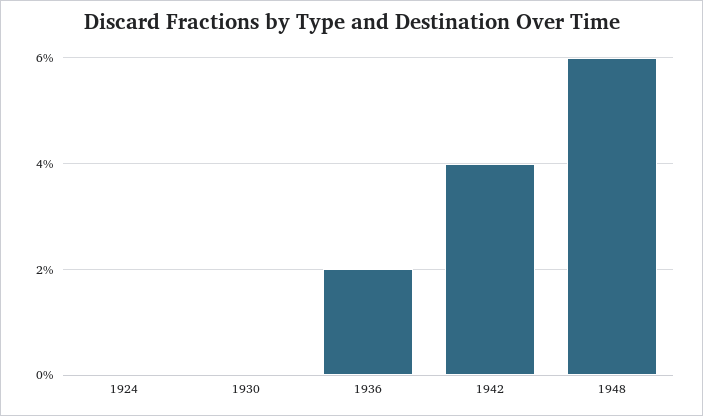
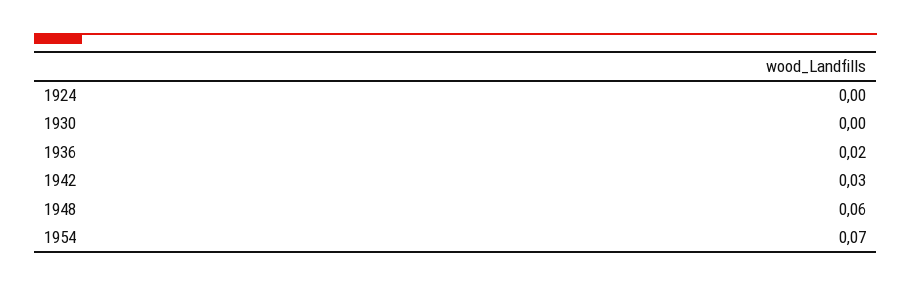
1942: 0.04 -> 0.03
1954: none -> 0.07

